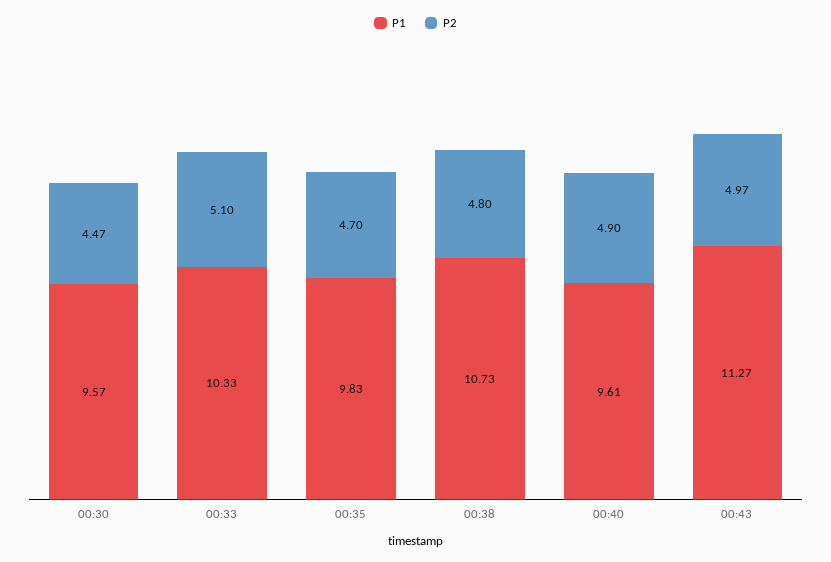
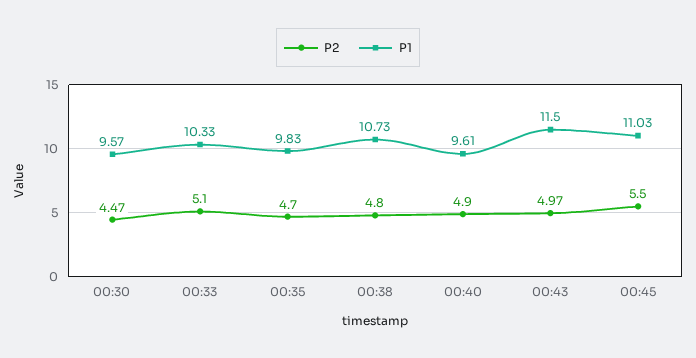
P1, 00:43: 11.27 -> 11.5
P2, 00:45: none -> 5.5
P1, 00:45: none -> 11.03

